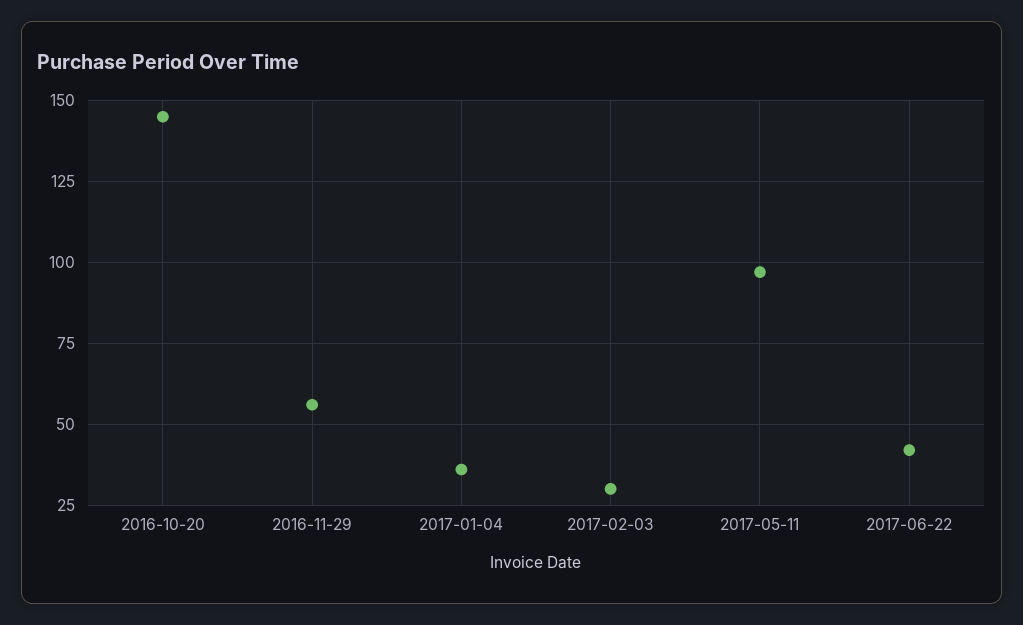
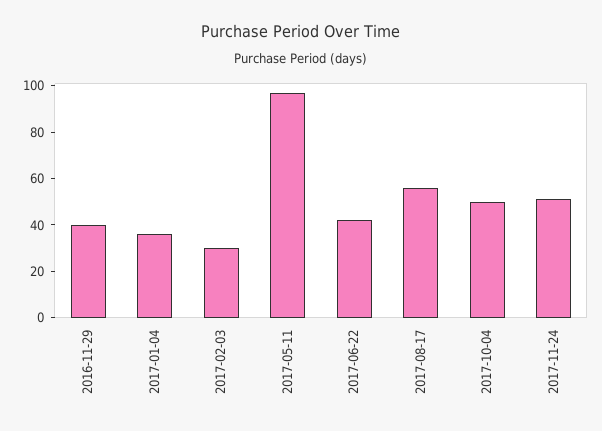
2016-10-20: 145 -> none
2016-11-29: 55 -> 40
2017-08-17: none -> 55
2017-10-04: none -> 50
2017-11-24: none -> 50

